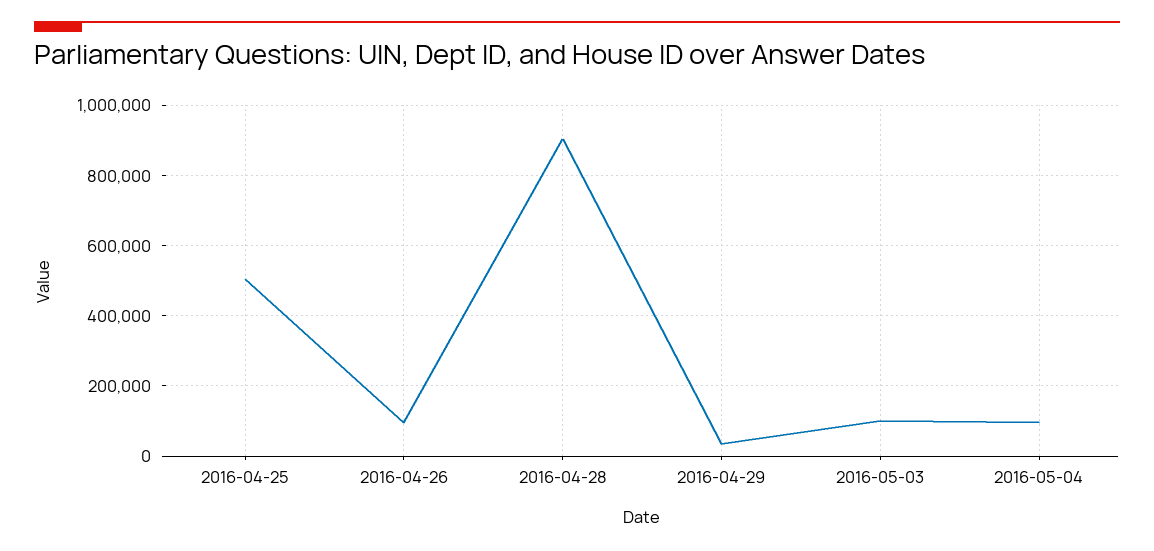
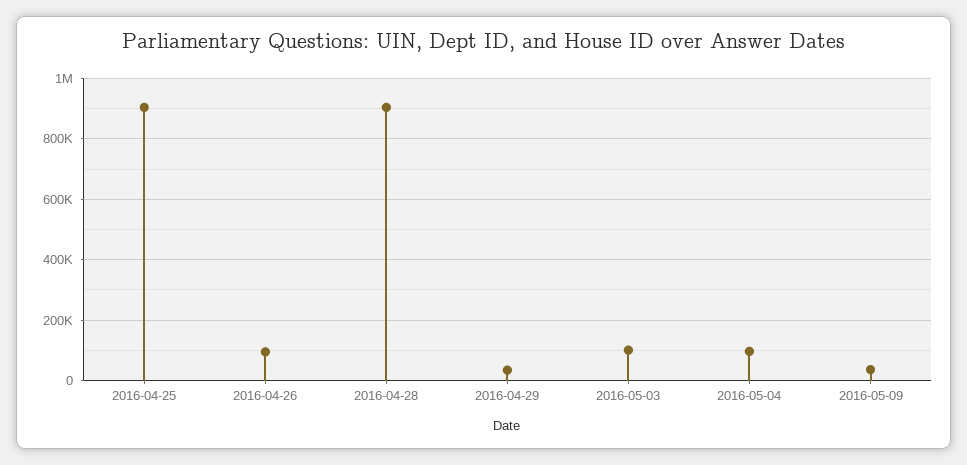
2016-04-25: 500000 -> 900000
2016-05-09: none -> 40000

